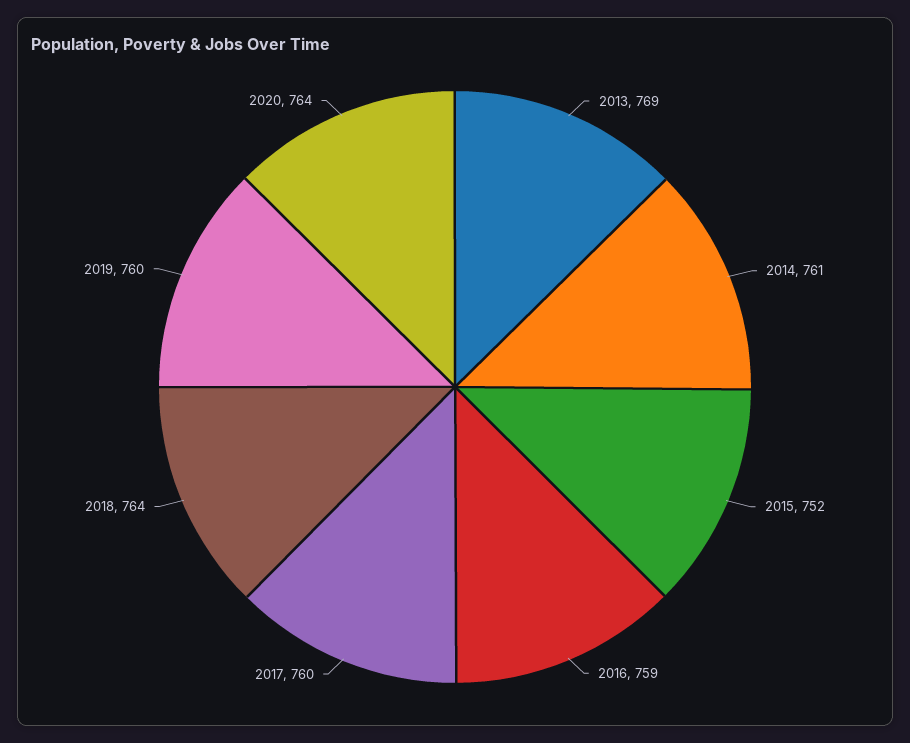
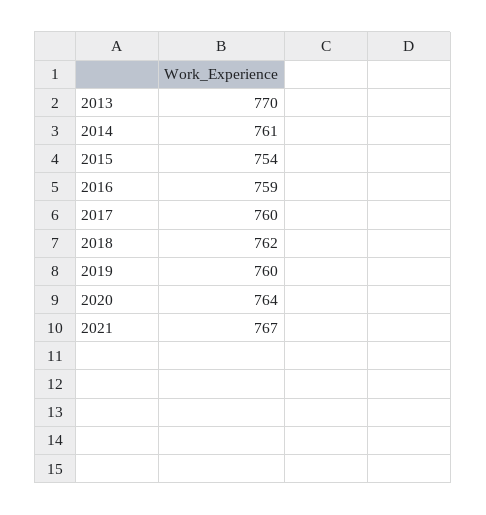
2013: 769 -> 770
2015: 752 -> 754
2018: 764 -> 762
2021: none -> 767

